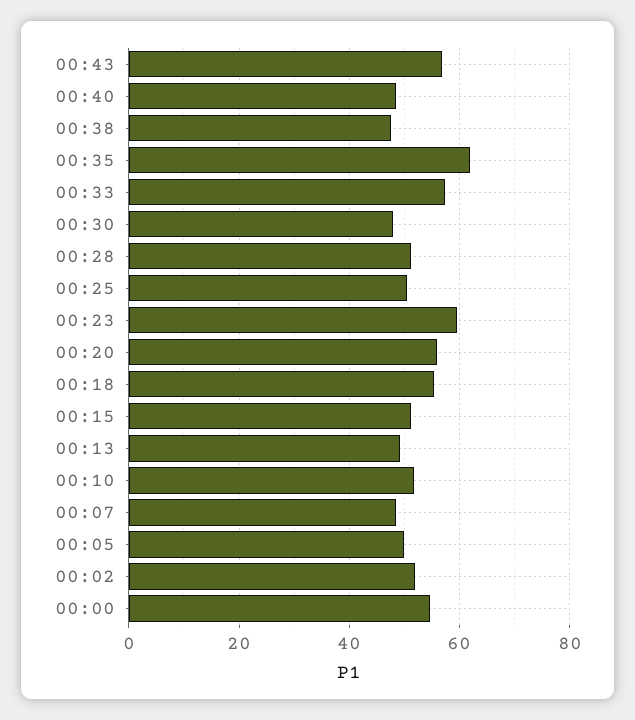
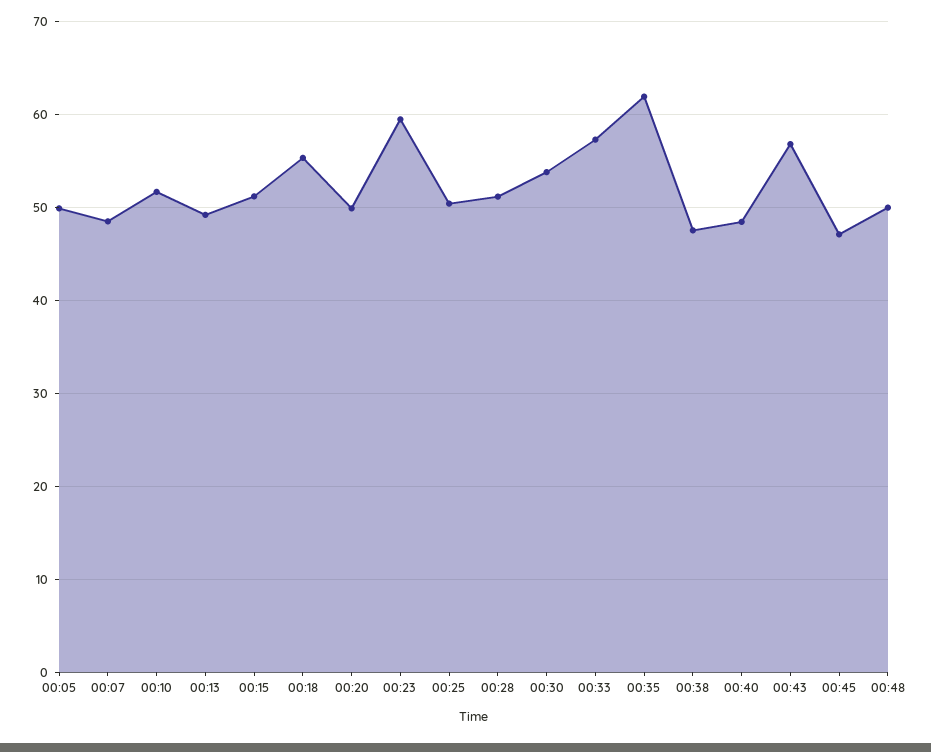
00:30: 48 -> 54
00:20: 56 -> 50
00:02: 52 -> none
00:00: 54 -> none
00:45: none -> 47
00:48: none -> 50

